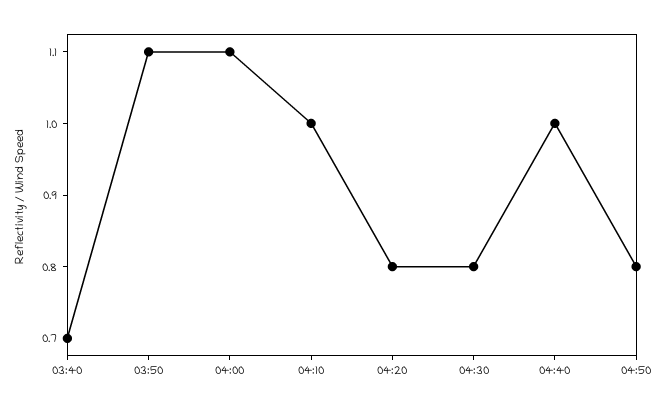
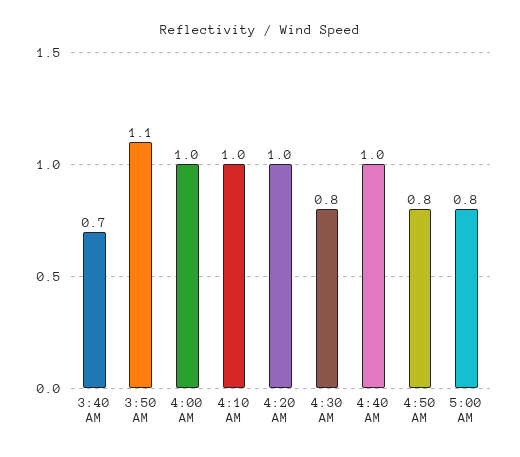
04:00: 1.1 -> 1
04:20: 0.8 -> 1
5:00 AM: none -> 0.8

